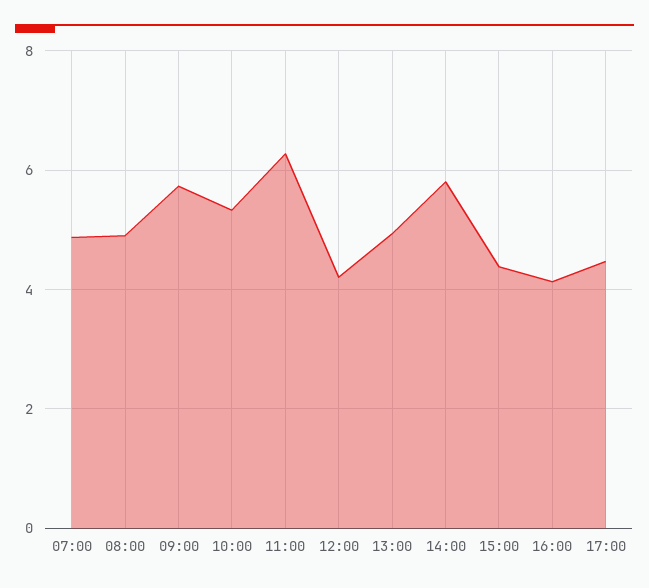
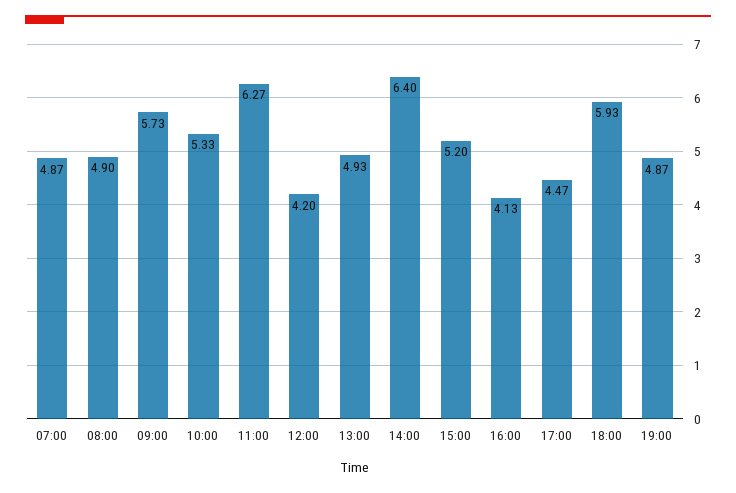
14:00: 5.8 -> 6.4
15:00: 4.4 -> 5.2
18:00: none -> 5.93
19:00: none -> 4.87

